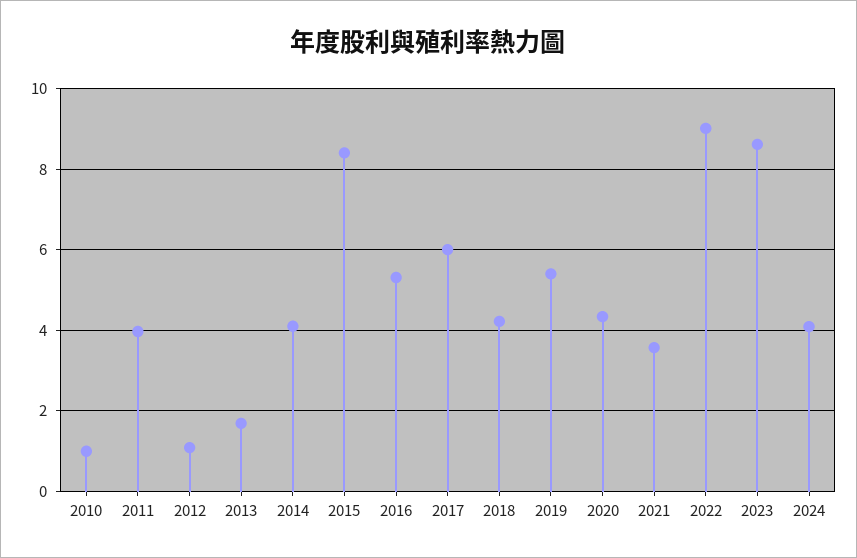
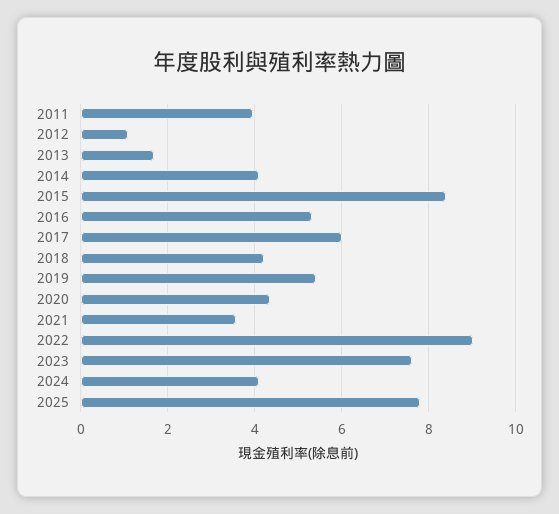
2010: 1 -> none
2023: 8.6 -> 7.6
2025: none -> 7.8

